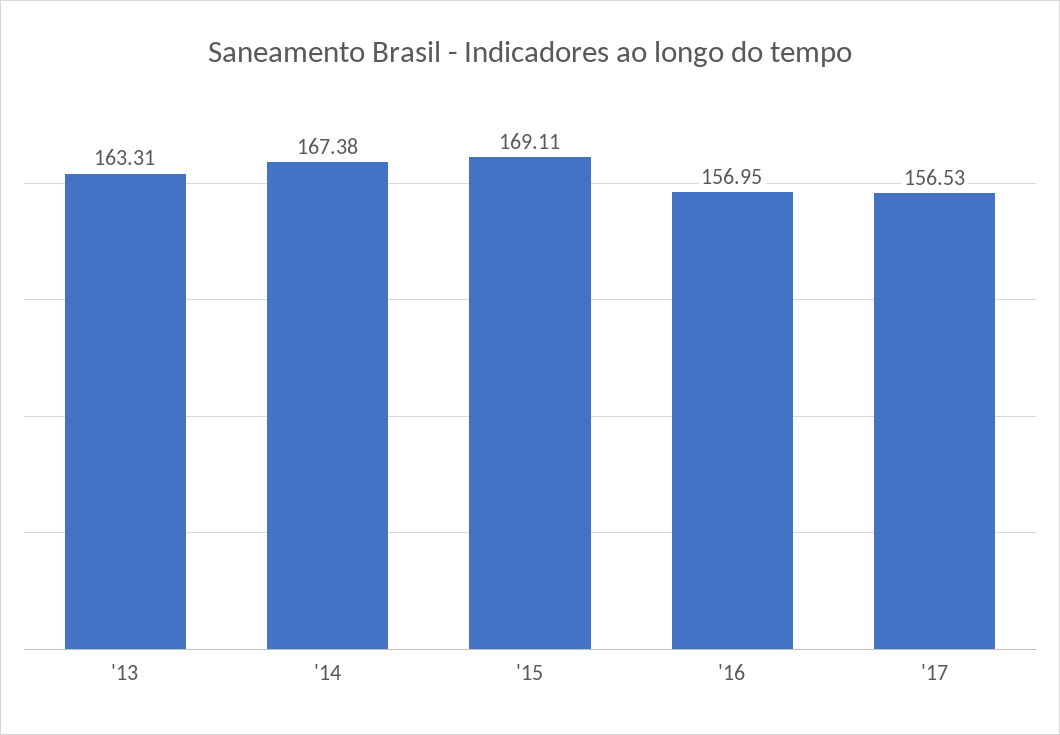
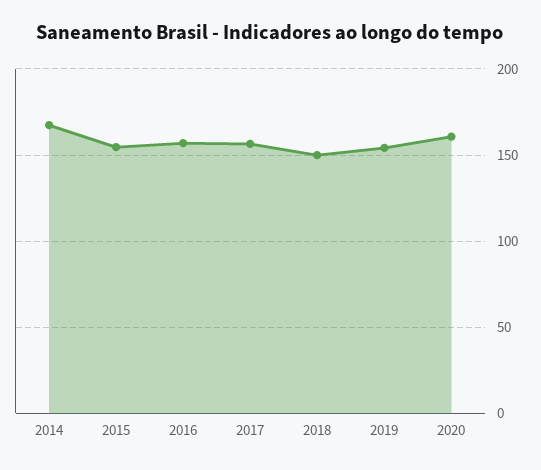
'13: 163.31 -> none
'15: 169.11 -> 155
2018: none -> 150
2019: none -> 155
2020: none -> 160

